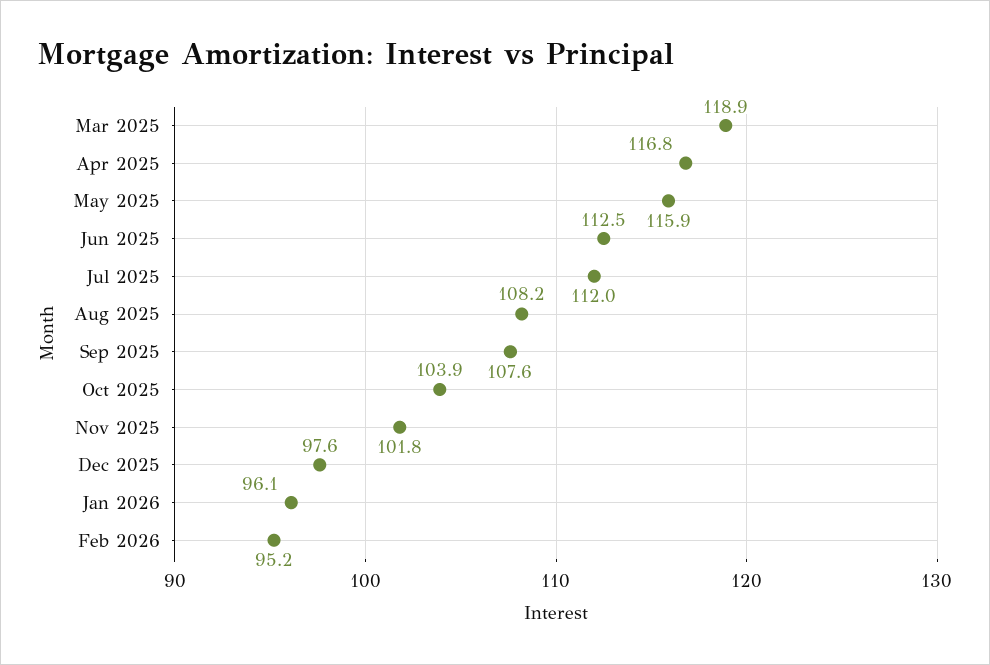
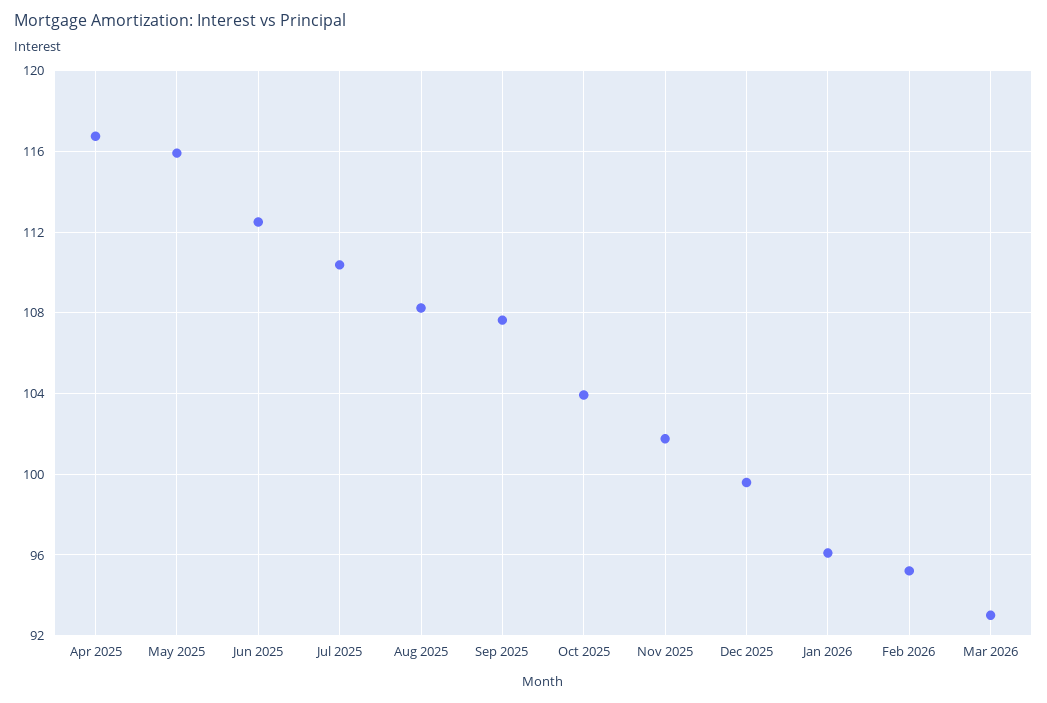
Mar 2025: 118.9 -> none
Jul 2025: 112 -> 110.5
Dec 2025: 97.6 -> 99.5
Mar 2026: none -> 93

